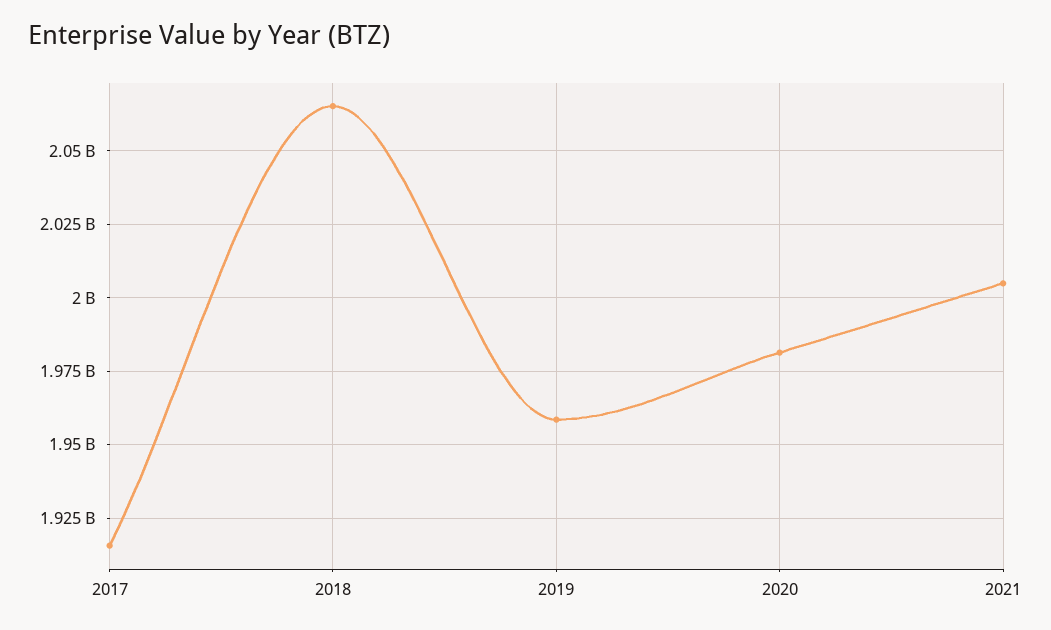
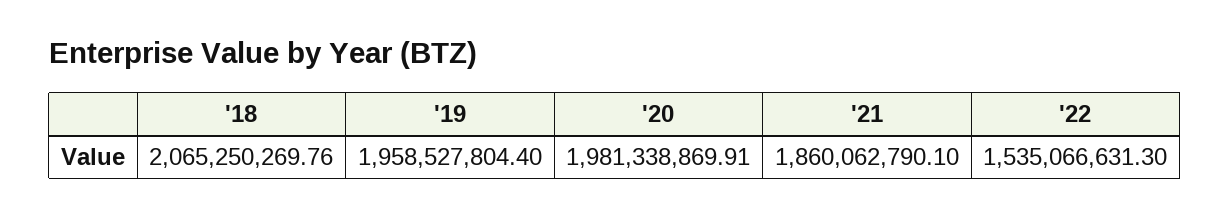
2017: 1915000000 -> none
2021: 2005000000 -> 1860062790.1
'22: none -> 1535066631.3

